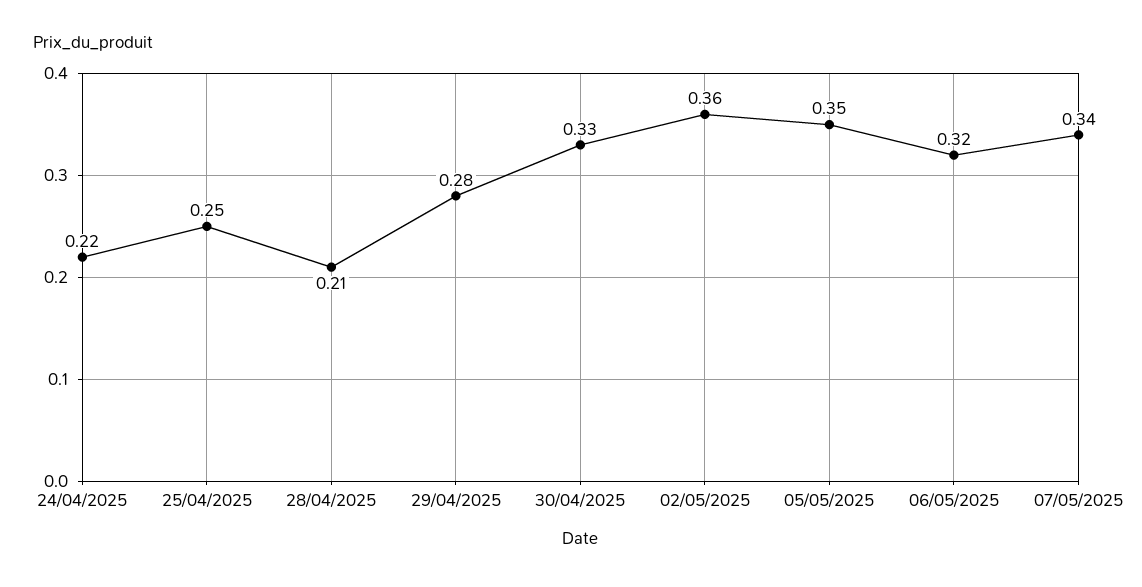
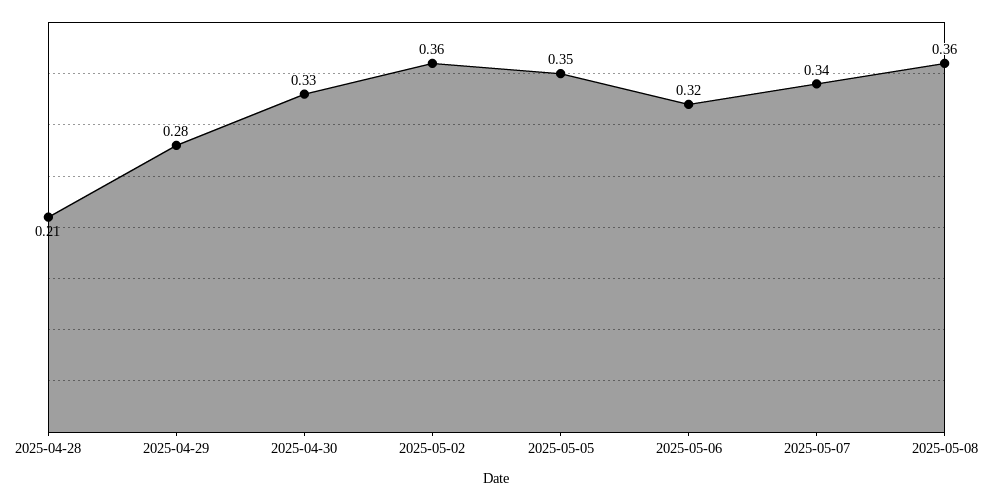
24/04/2025: 0.22 -> none
25/04/2025: 0.25 -> none
2025-05-08: none -> 0.36

